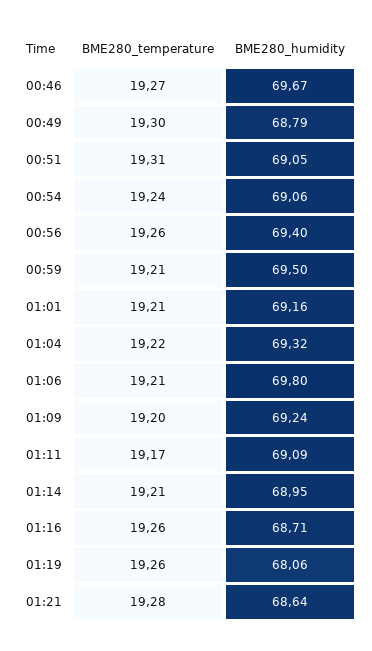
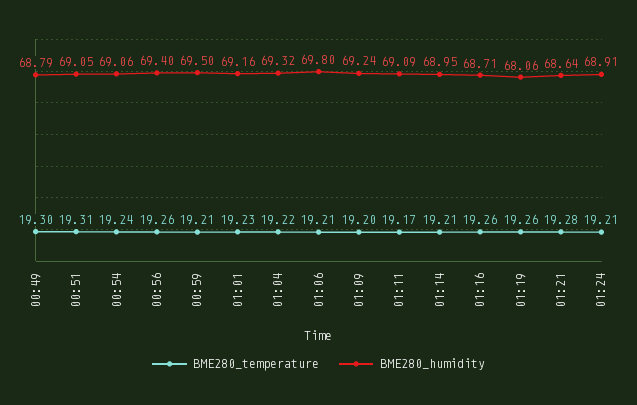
BME280_temperature, 00:46: 19.27 -> none
BME280_humidity, 00:46: 69.67 -> none
BME280_temperature, 01:01: 19.21 -> 19.23
BME280_temperature, 01:24: none -> 19.21
BME280_humidity, 01:24: none -> 68.91

